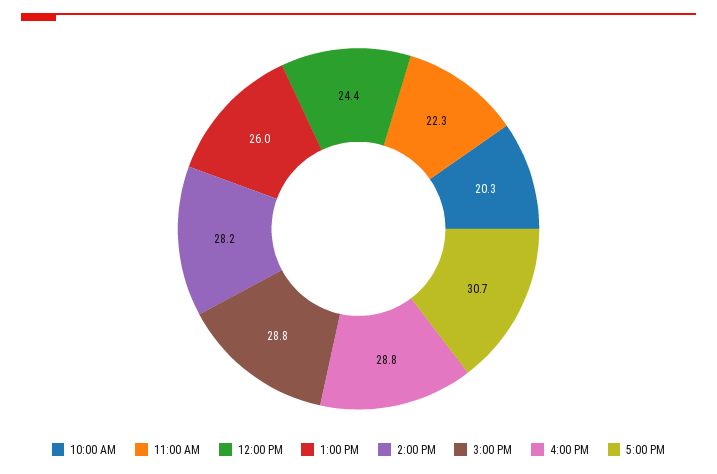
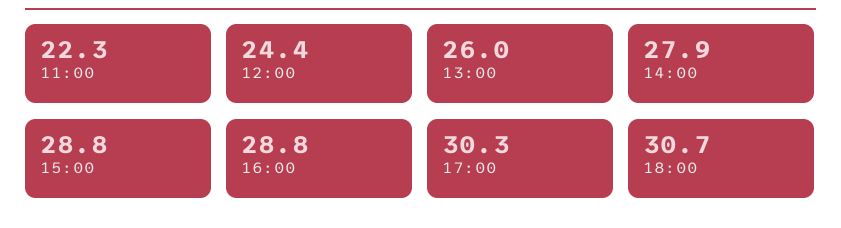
10:00 AM: 20.3 -> none
2:00 PM: 28.2 -> 27.9
5:00 PM: 30.7 -> 30.3
18:00: none -> 30.7

